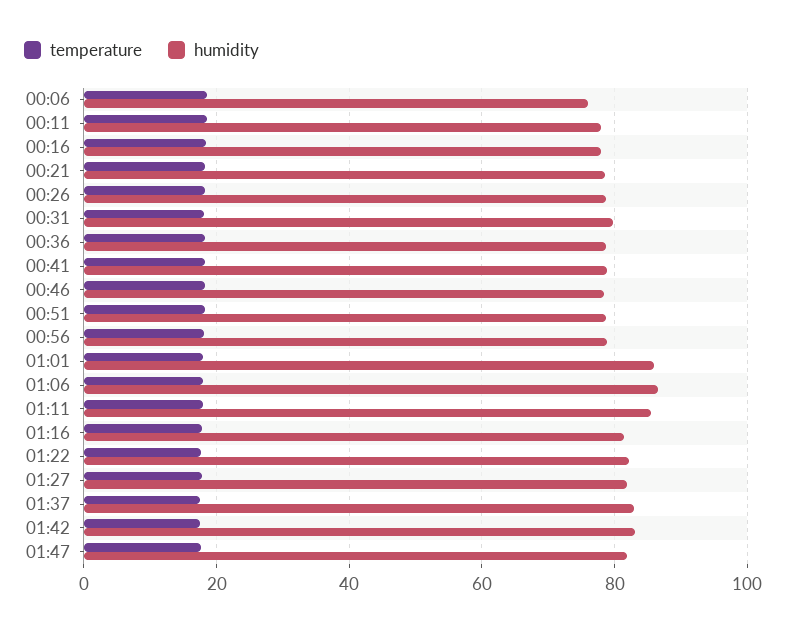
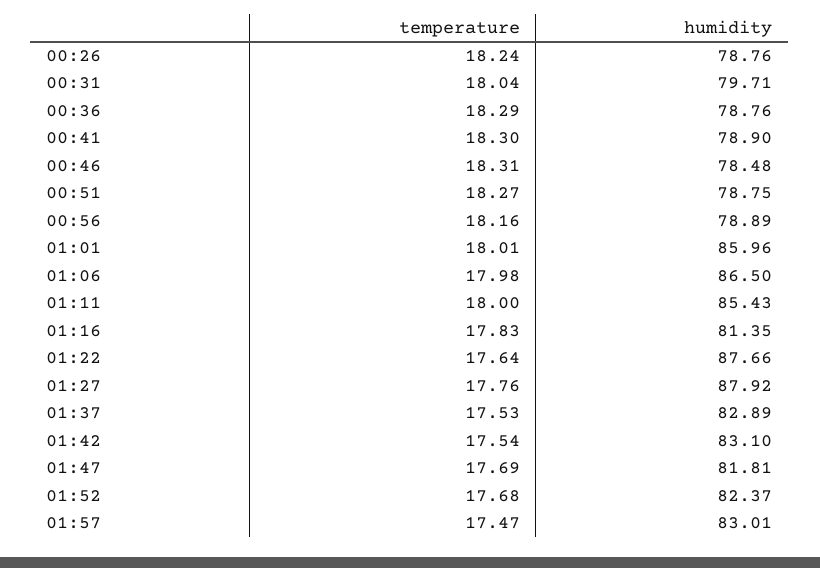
temperature, 00:06: 18 -> none
humidity, 00:06: 76 -> none
temperature, 00:11: 18 -> none
humidity, 00:11: 78 -> none
temperature, 00:16: 18 -> none
humidity, 00:16: 78 -> none
temperature, 00:21: 18 -> none
humidity, 00:21: 78 -> none
humidity, 01:22: 82 -> 87.66
humidity, 01:27: 82 -> 87.92
temperature, 01:52: none -> 17.68
humidity, 01:52: none -> 82.37
temperature, 01:57: none -> 17.47
humidity, 01:57: none -> 83.01

